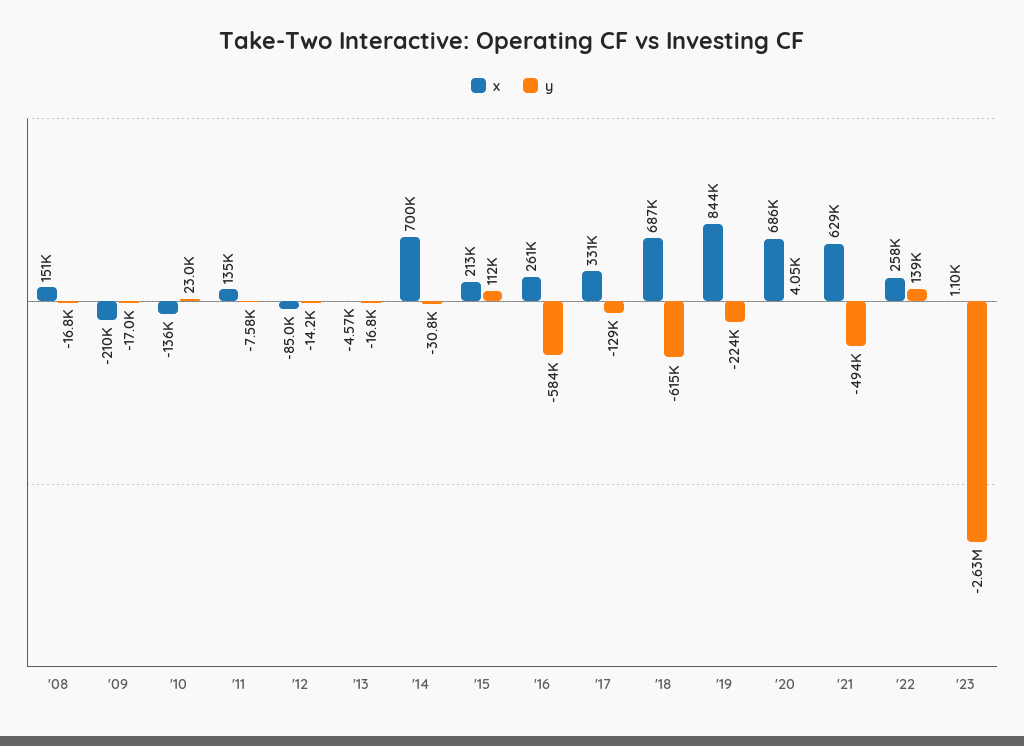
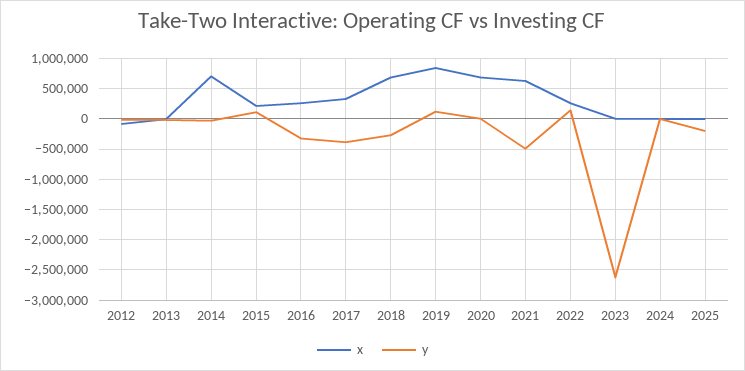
x, '08: 151000 -> none
y, '08: -16800 -> none
x, '09: -210000 -> none
y, '09: -17000 -> none
x, '10: -136000 -> none
y, '10: 23000 -> none
x, '11: 135000 -> none
y, '11: -7580 -> none
y, '16: -584000 -> -300000
y, '17: -129000 -> -400000
y, '18: -615000 -> -300000
y, '19: -224000 -> 100000
x, 2024: none -> 0
y, 2024: none -> 0
x, 2025: none -> 0
y, 2025: none -> -200000

